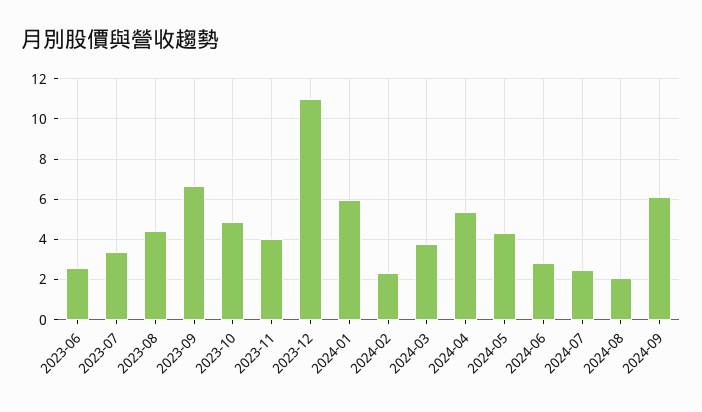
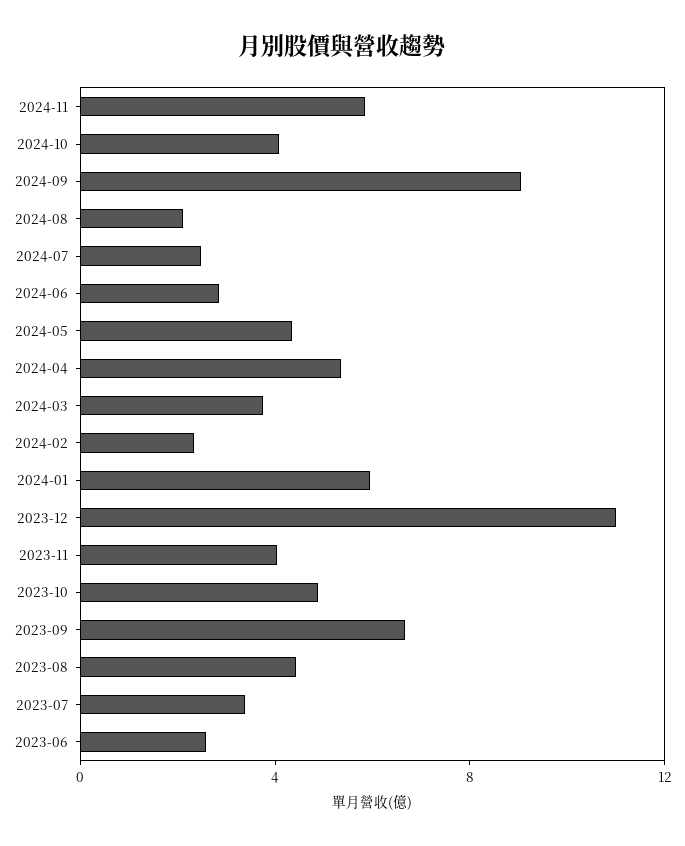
2024-09: 6 -> 9
2024-11: none -> 6
2024-10: none -> 4

